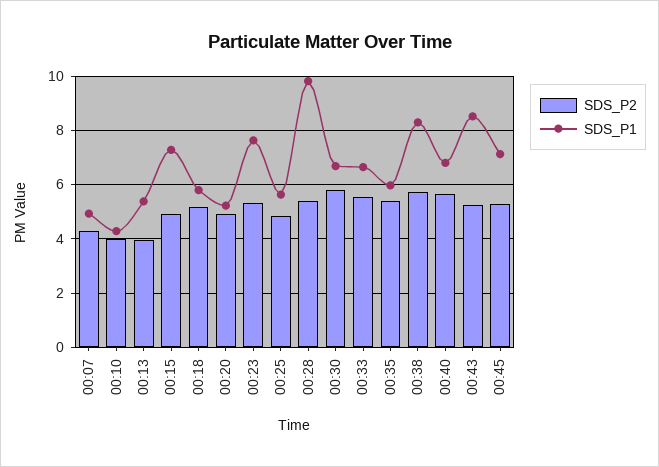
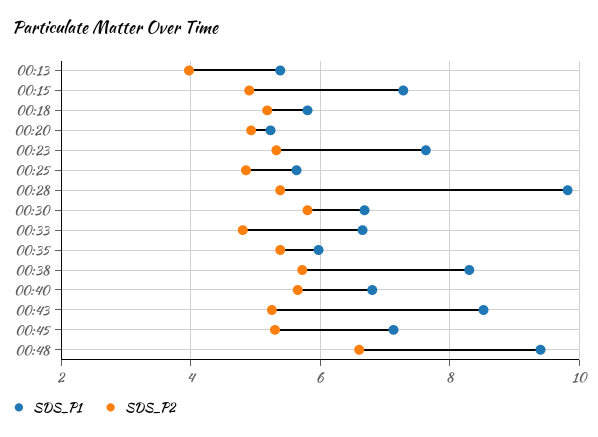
SDS_P2, 00:07: 4.25 -> none
SDS_P1, 00:07: 5 -> none
SDS_P2, 00:10: 4 -> none
SDS_P1, 00:10: 4.25 -> none
SDS_P2, 00:33: 5.5 -> 4.8
SDS_P1, 00:48: none -> 9.4
SDS_P2, 00:48: none -> 6.6

